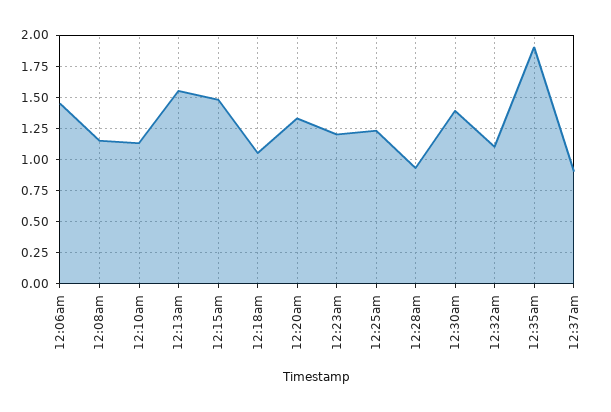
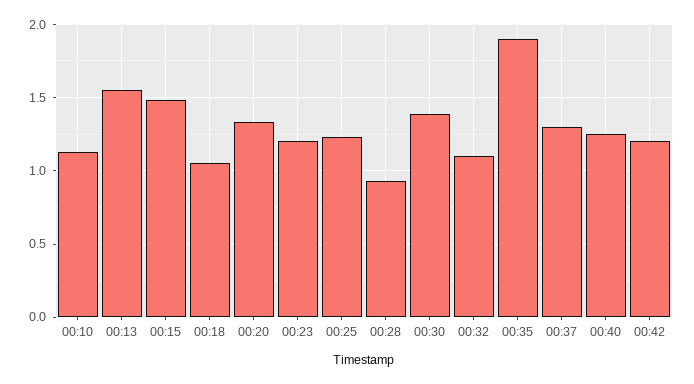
12:06am: 1.45 -> none
12:08am: 1.15 -> none
12:37am: 0.9 -> 1.3
00:40: none -> 1.25
00:42: none -> 1.2

